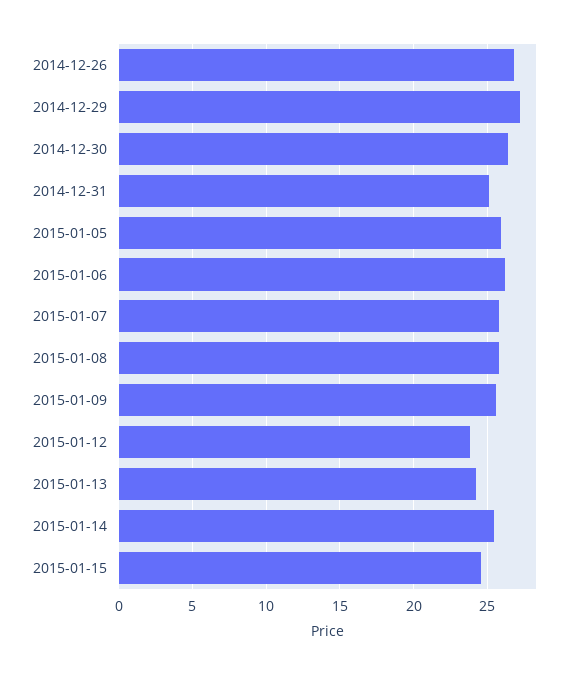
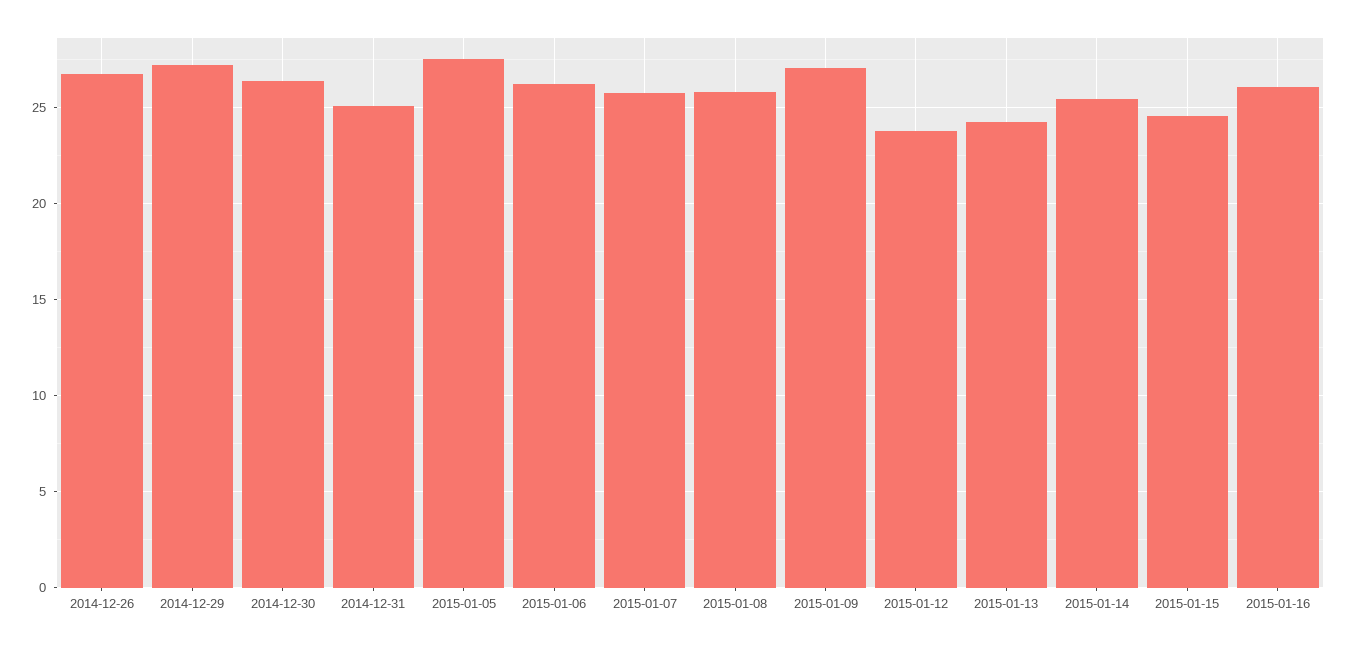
2015-01-05: 26 -> 27.5
2015-01-09: 25.5 -> 27
2015-01-16: none -> 26

